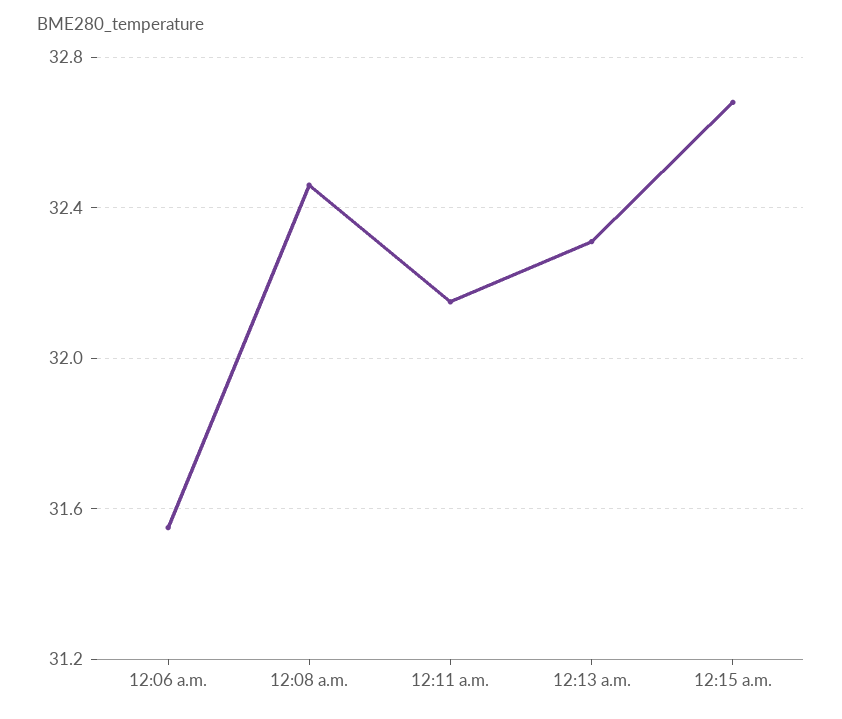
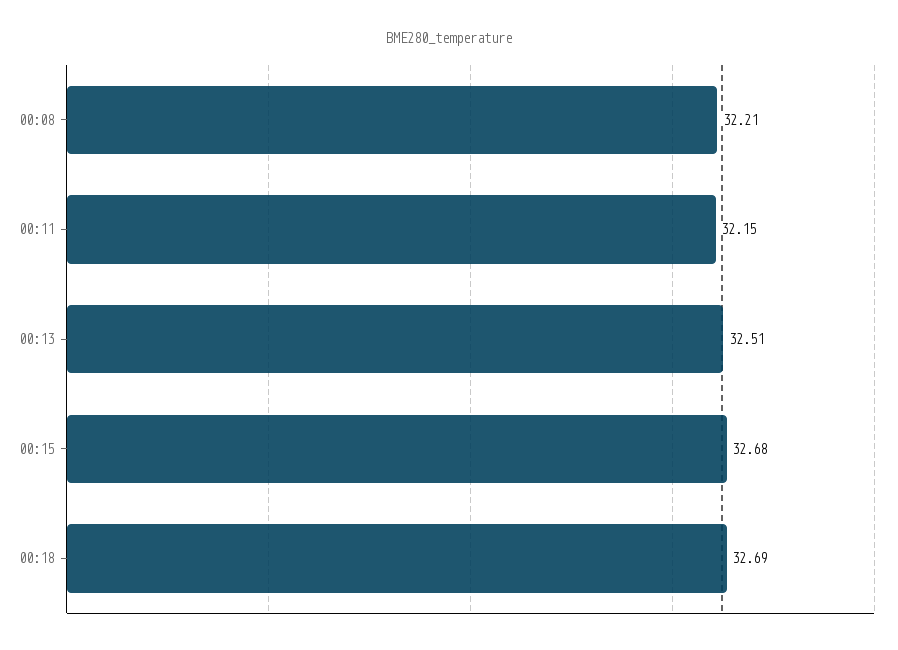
12:06 a.m.: 31.55 -> none
12:08 a.m.: 32.45 -> 32.21
12:13 a.m.: 32.3 -> 32.51
00:18: none -> 32.69

